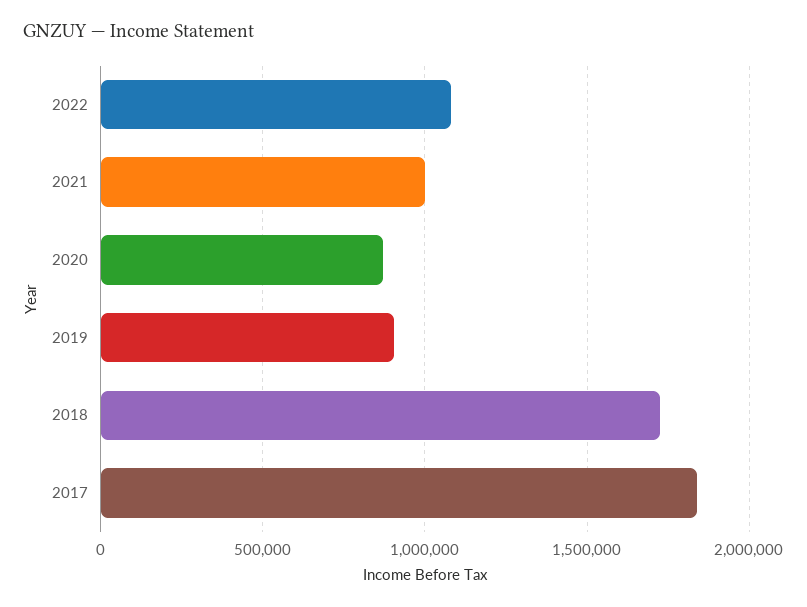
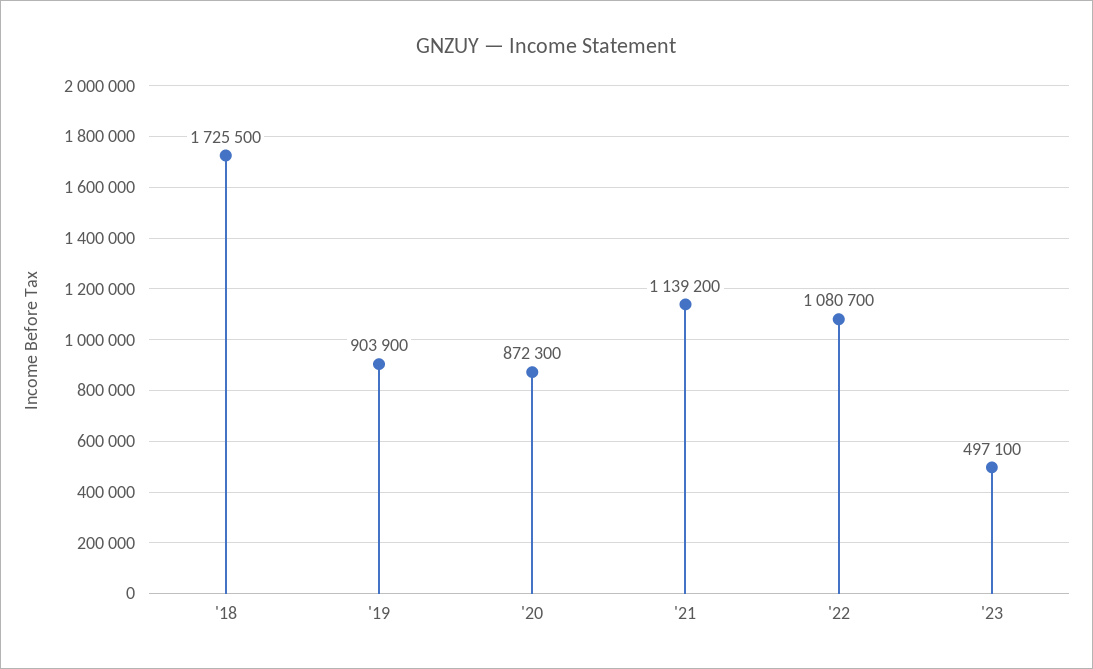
2021: 1000000 -> 1139200
2017: 1850000 -> none
'23: none -> 497100

